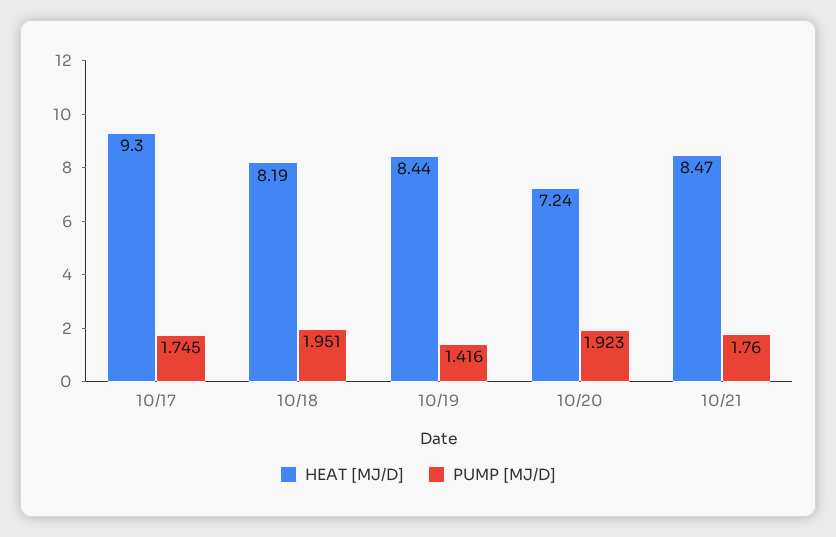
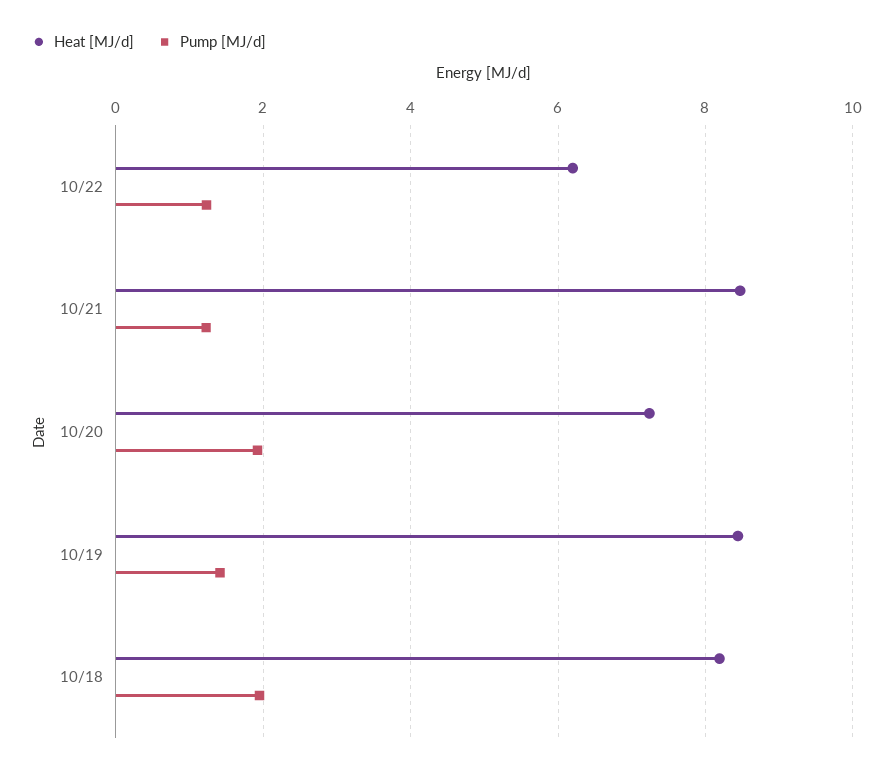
HEAT [MJ/D], 10/17: 9.3 -> none
PUMP [MJ/D], 10/17: 1.745 -> none
PUMP [MJ/D], 10/21: 1.76 -> 1.2
HEAT [MJ/D], 10/22: none -> 6.2
PUMP [MJ/D], 10/22: none -> 1.2

